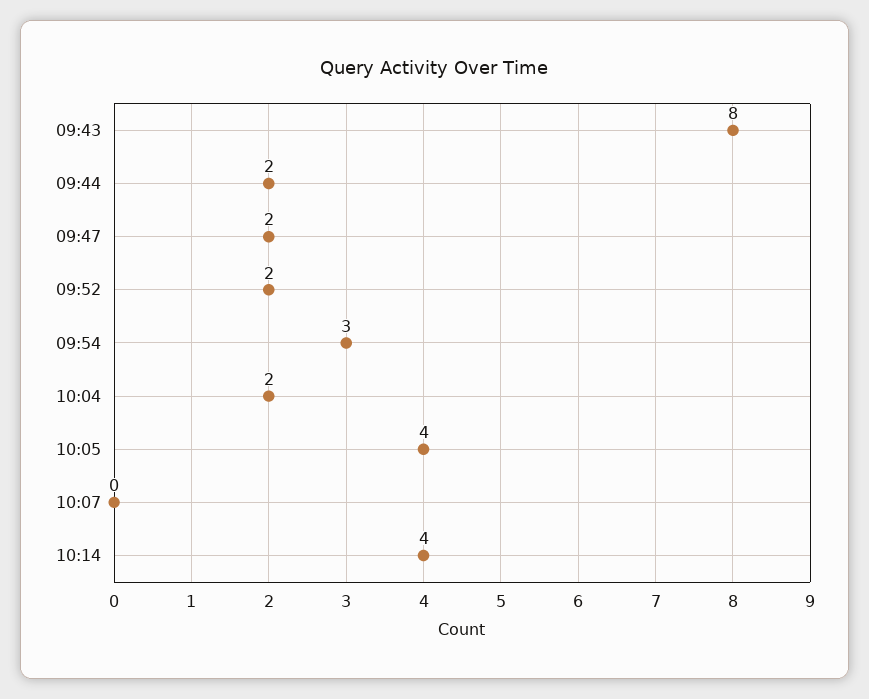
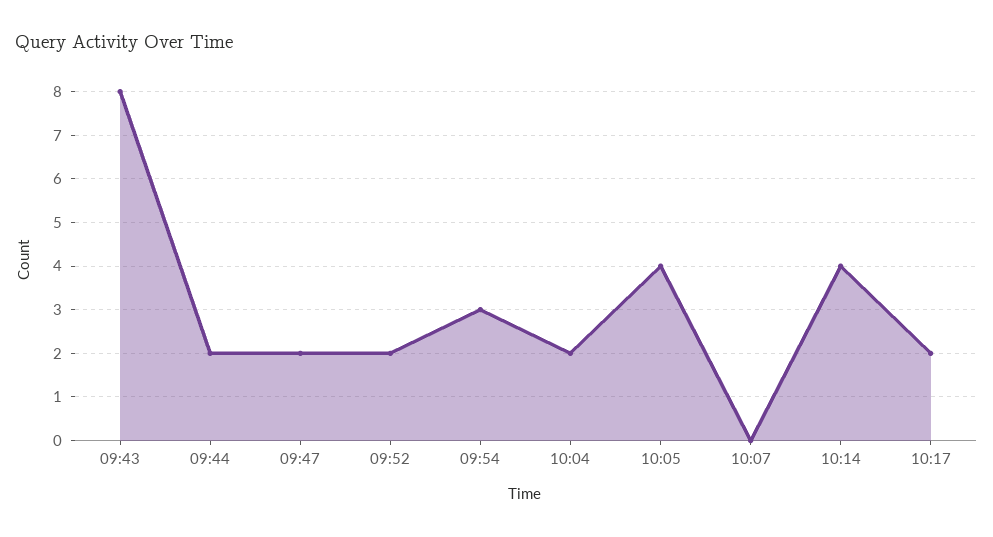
10:17: none -> 2

